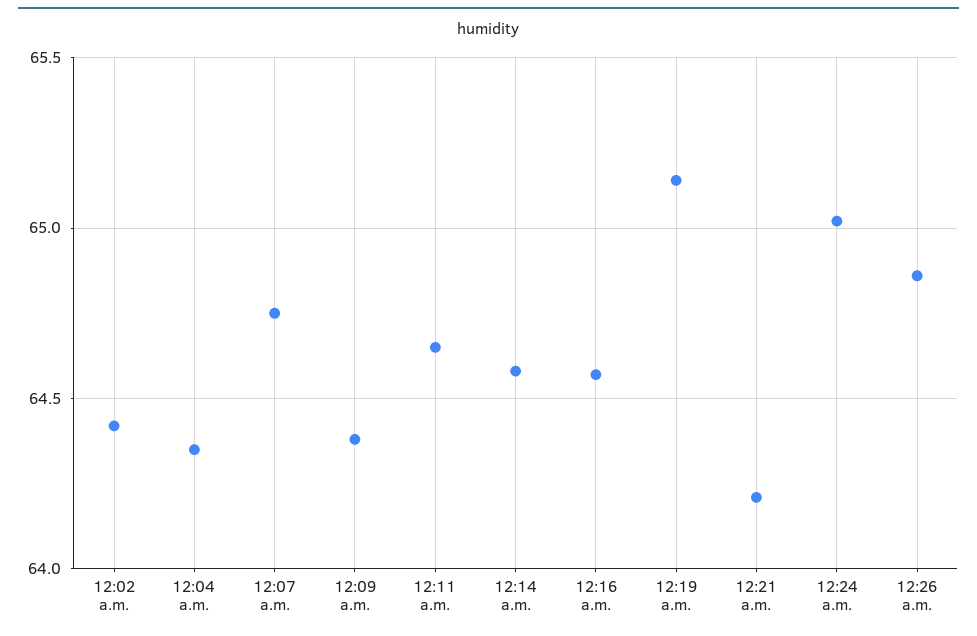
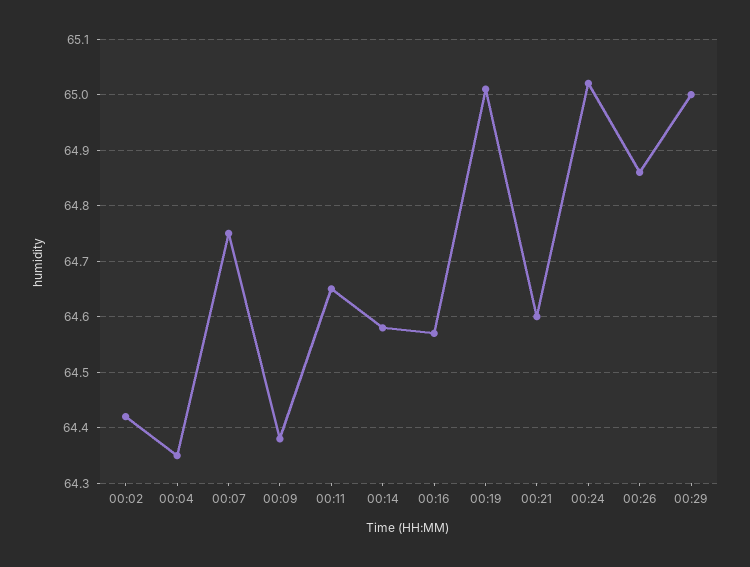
12:19 a.m.: 65.15 -> 65
12:21 a.m.: 64.2 -> 64.6
00:29: none -> 65

